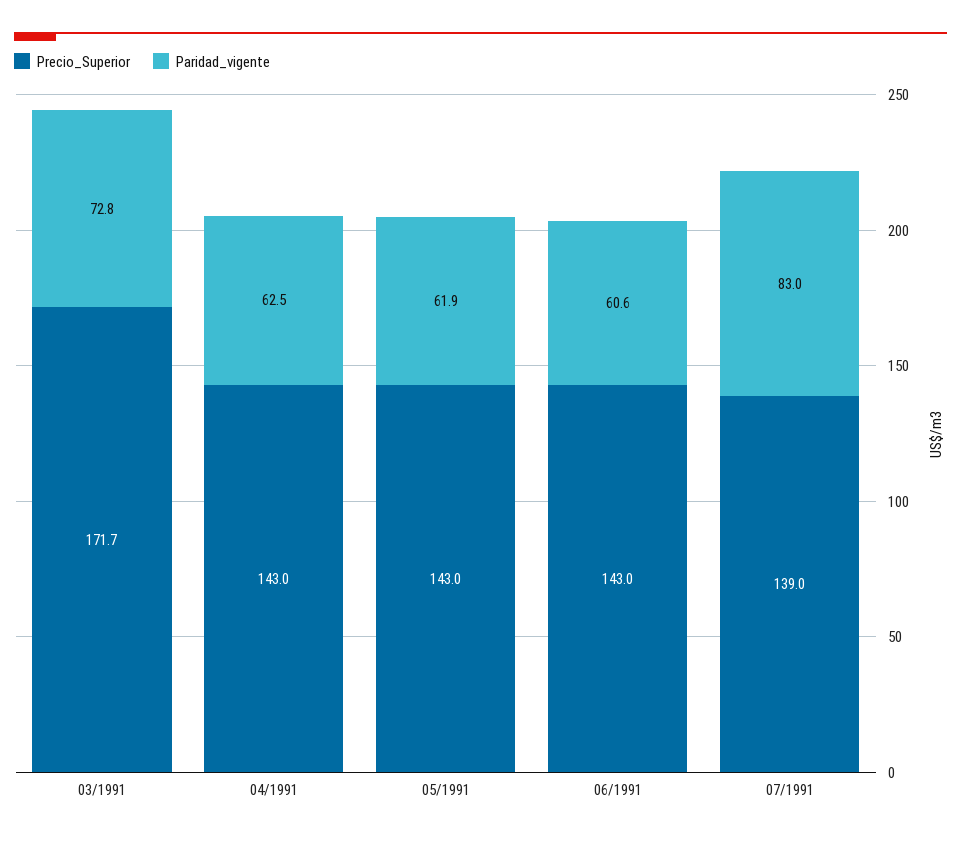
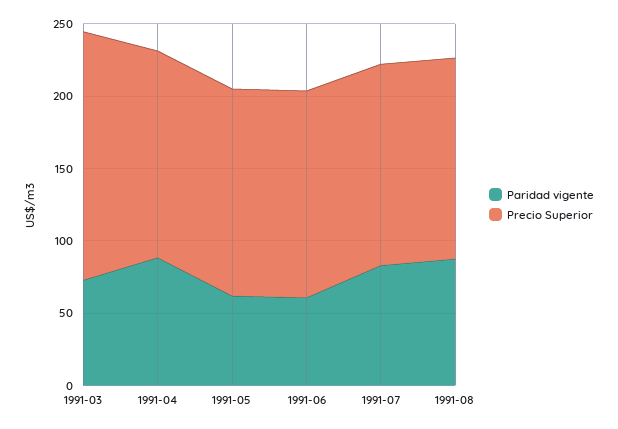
Paridad_vigente, 04/1991: 62.5 -> 90
Paridad_vigente, 1991-08: none -> 90
Precio_Superior, 1991-08: none -> 140

